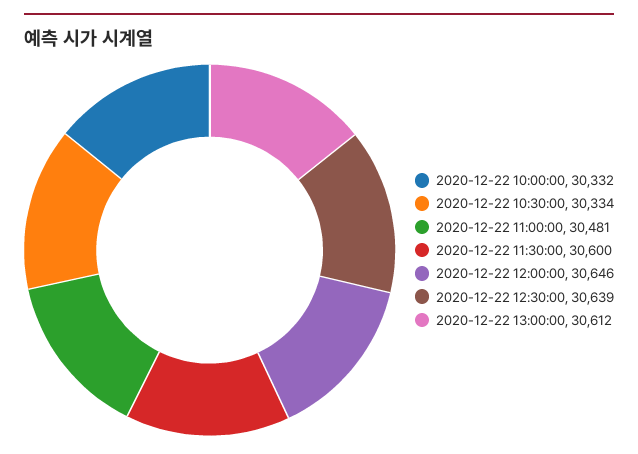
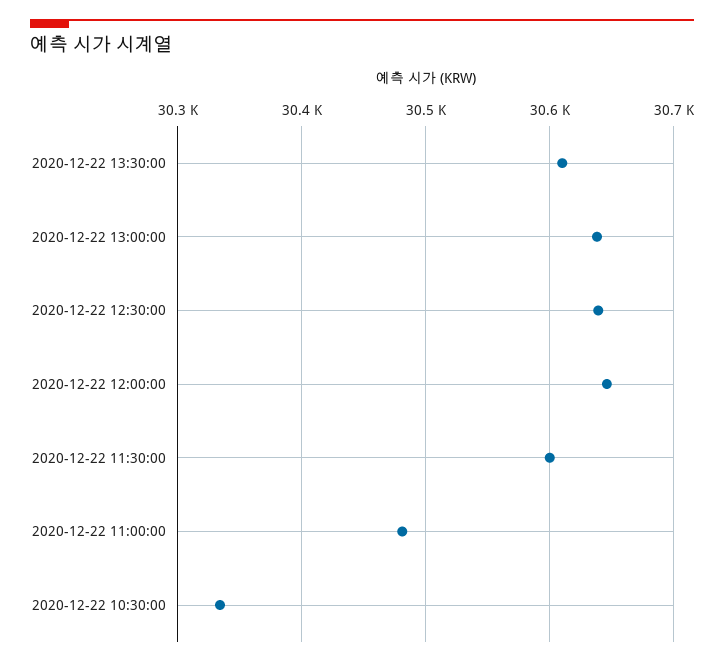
2020-12-22 10:00:00: 30332 -> none
2020-12-22 13:00:00: 30612 -> 30640
2020-12-22 13:30:00: none -> 30610

